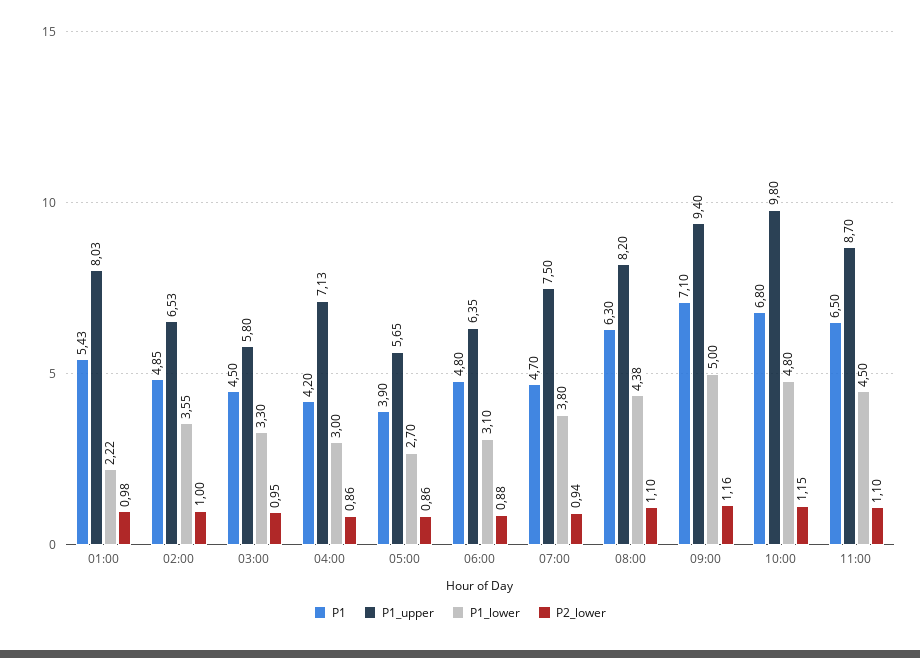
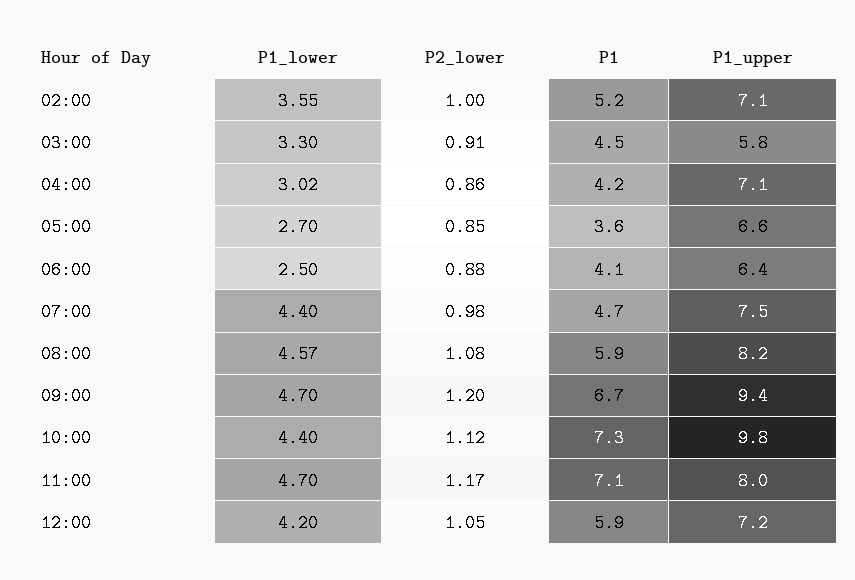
P1, 01:00: 5.43 -> none
P1_upper, 01:00: 8.03 -> none
P1_lower, 01:00: 2.22 -> none
P2_lower, 01:00: 0.98 -> none
P1, 02:00: 4.85 -> 5.2
P1_upper, 02:00: 6.53 -> 7.1
P2_lower, 03:00: 0.95 -> 0.91
P1_lower, 04:00: 3 -> 3.02
P1, 05:00: 3.9 -> 3.6
P1_upper, 05:00: 5.65 -> 6.6
P2_lower, 05:00: 0.86 -> 0.85
P1, 06:00: 4.8 -> 4.1
P1_lower, 06:00: 3.1 -> 2.5
P1_lower, 07:00: 3.8 -> 4.4
P2_lower, 07:00: 0.94 -> 0.98
P1, 08:00: 6.3 -> 5.9
P1_lower, 08:00: 4.38 -> 4.57
P2_lower, 08:00: 1.1 -> 1.08
P1, 09:00: 7.1 -> 6.7
P1_lower, 09:00: 5 -> 4.7
P2_lower, 09:00: 1.16 -> 1.2
P1, 10:00: 6.8 -> 7.3
P1_lower, 10:00: 4.8 -> 4.4
P2_lower, 10:00: 1.15 -> 1.12
P1, 11:00: 6.5 -> 7.1
P1_upper, 11:00: 8.7 -> 8
P1_lower, 11:00: 4.5 -> 4.7
P2_lower, 11:00: 1.1 -> 1.17
P1_lower, 12:00: none -> 4.2
P2_lower, 12:00: none -> 1.05
P1, 12:00: none -> 5.9
P1_upper, 12:00: none -> 7.2

